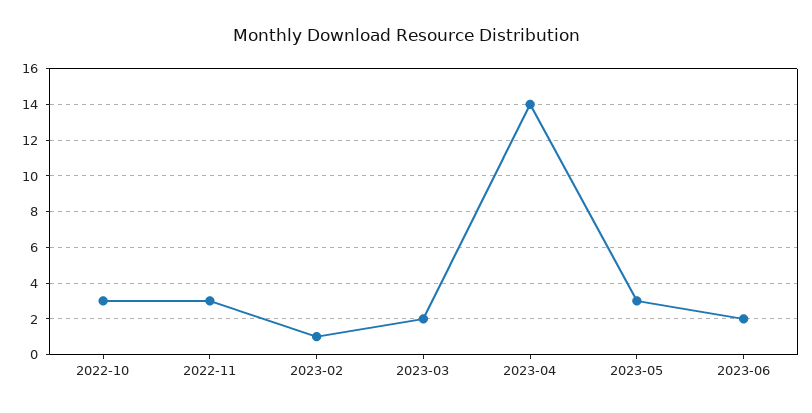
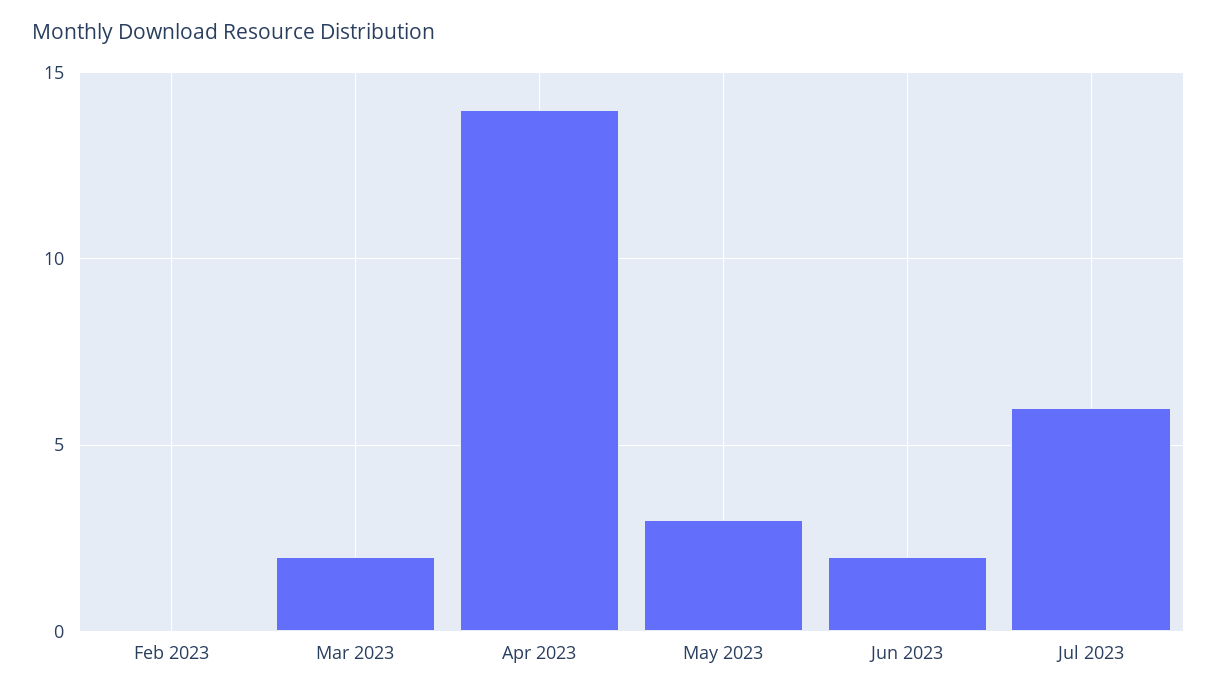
2022-10: 3 -> none
2022-11: 3 -> none
2023-02: 1 -> 0
Jul 2023: none -> 6

